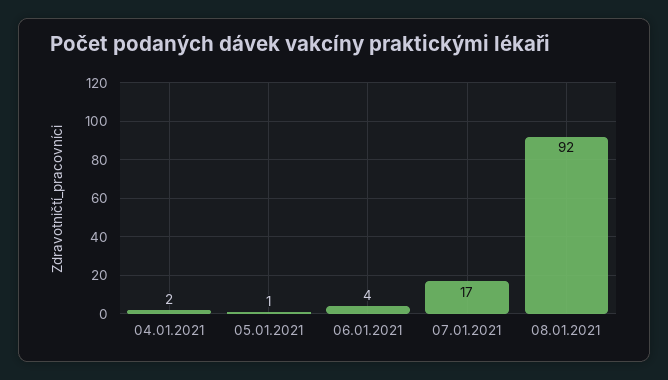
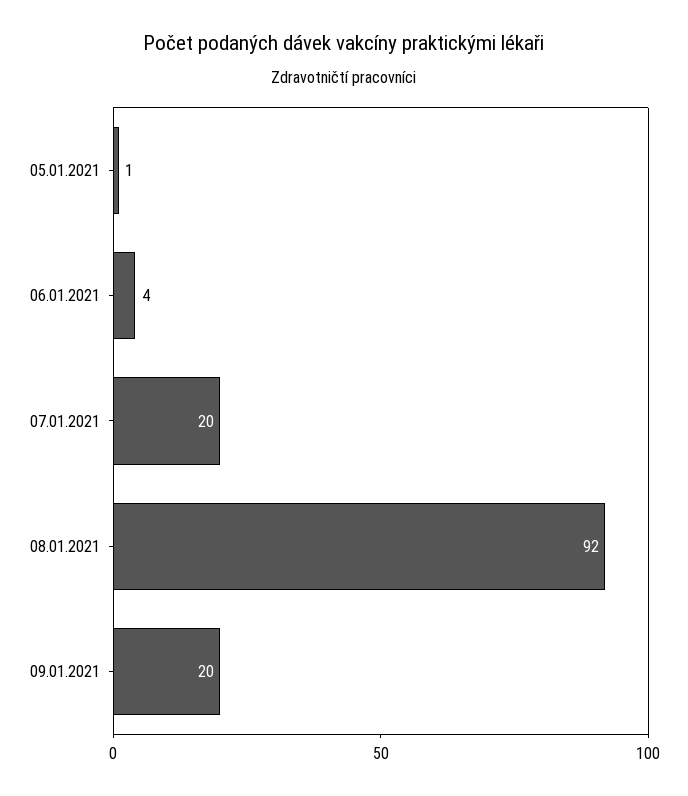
04.01.2021: 2 -> none
07.01.2021: 17 -> 20
09.01.2021: none -> 20

